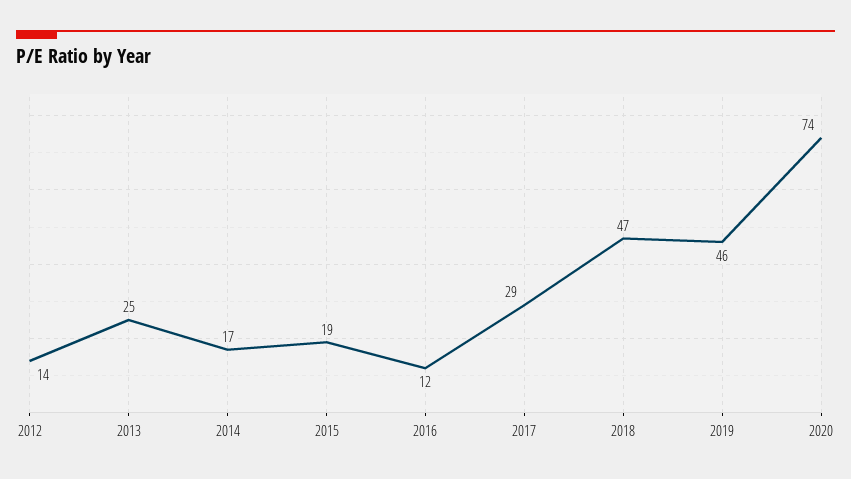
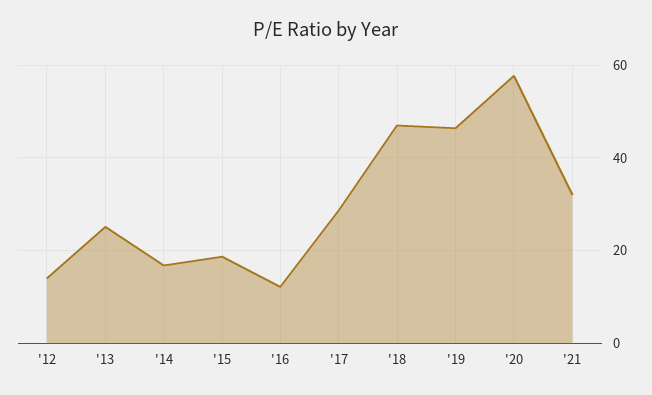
2020: 74 -> 58
'21: none -> 32

